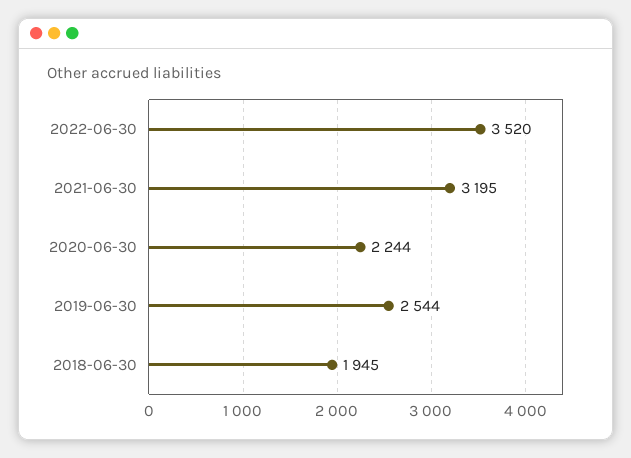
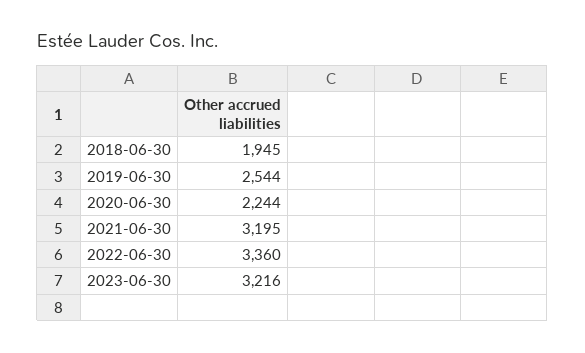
2022-06-30: 3520 -> 3360
2023-06-30: none -> 3216

